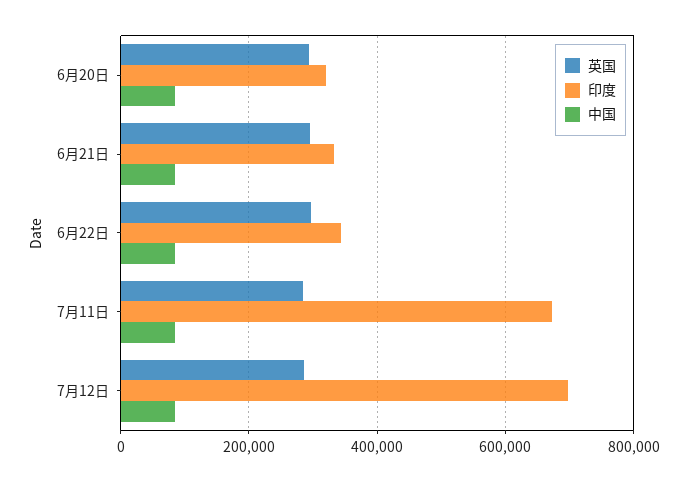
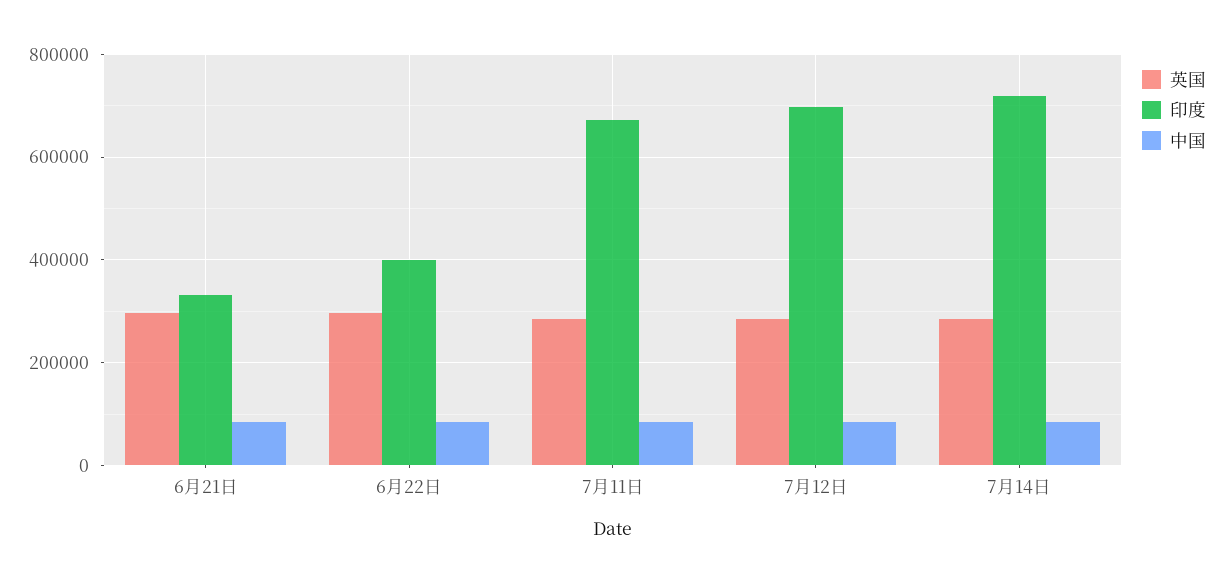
英国, 6月20日: 300000 -> none
印度, 6月20日: 320000 -> none
中国, 6月20日: 80000 -> none
印度, 6月22日: 340000 -> 400000
英国, 7月14日: none -> 280000
印度, 7月14日: none -> 720000
中国, 7月14日: none -> 80000

